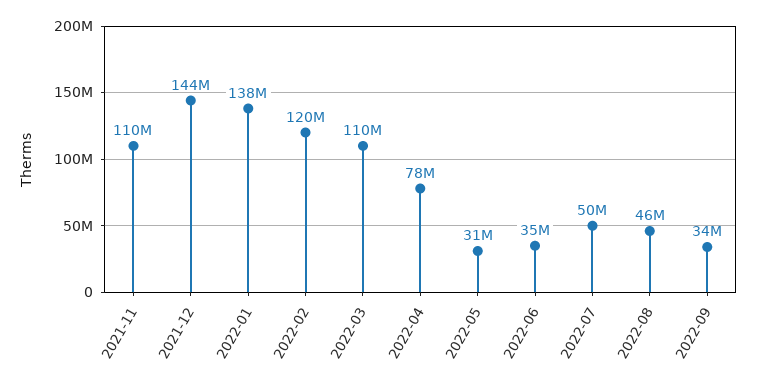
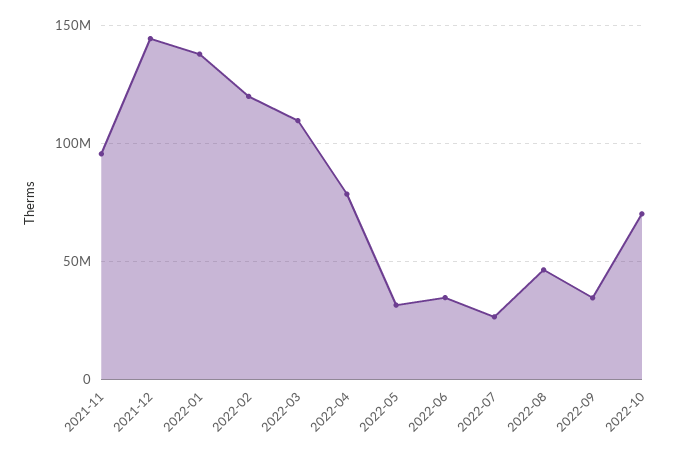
2021-11: 110000000 -> 95000000
2022-07: 50000000 -> 25000000
2022-10: none -> 70000000

